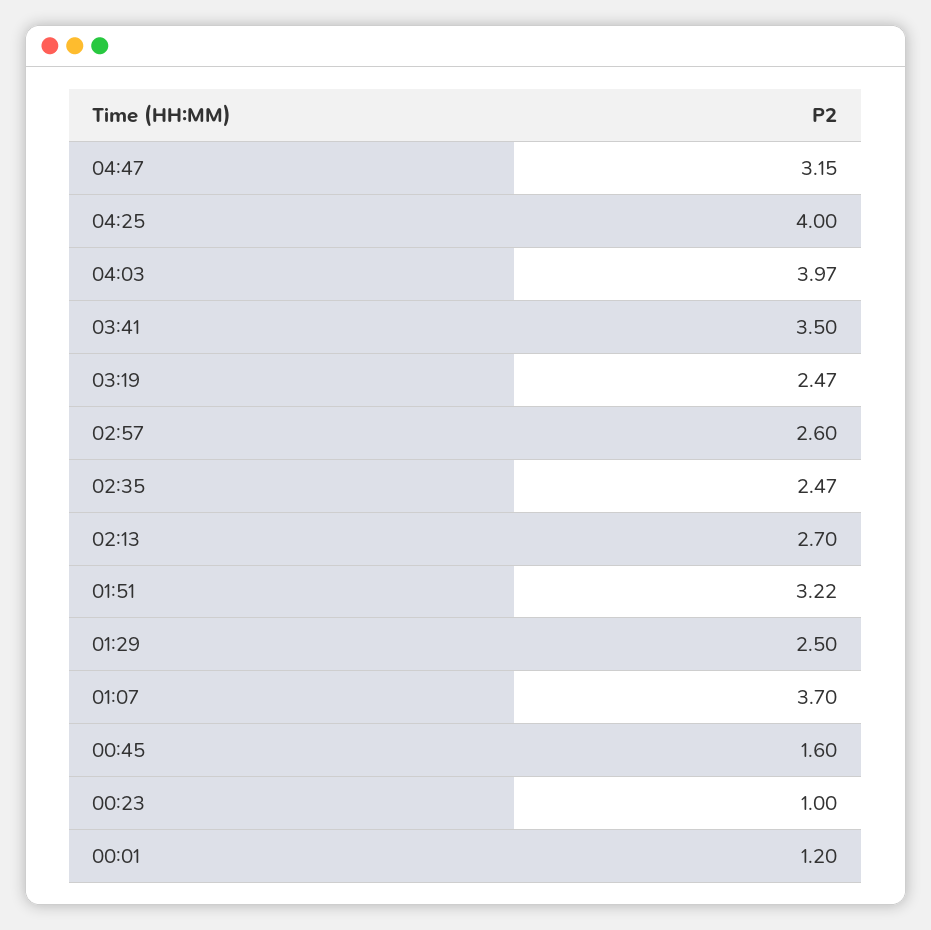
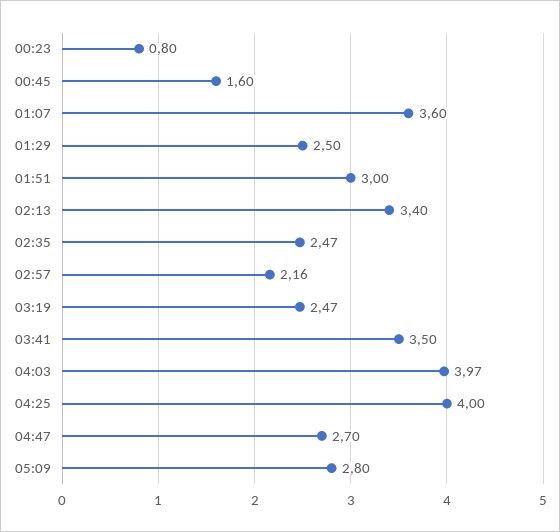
04:47: 3.15 -> 2.7
02:57: 2.6 -> 2.16
02:13: 2.7 -> 3.4
01:51: 3.22 -> 3
01:07: 3.7 -> 3.6
00:23: 1 -> 0.8
00:01: 1.2 -> none
05:09: none -> 2.8

